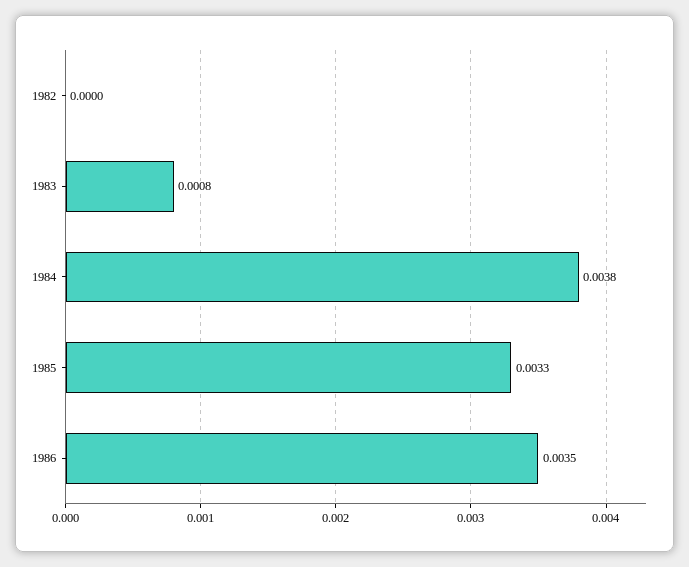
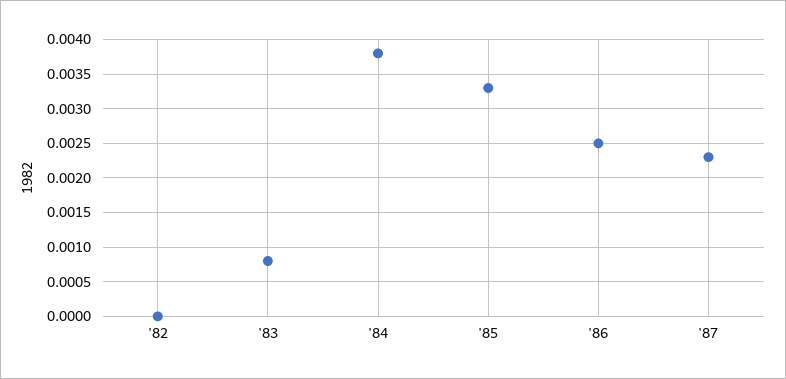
1986: 0.0035 -> 0.0025
'87: none -> 0.0023

